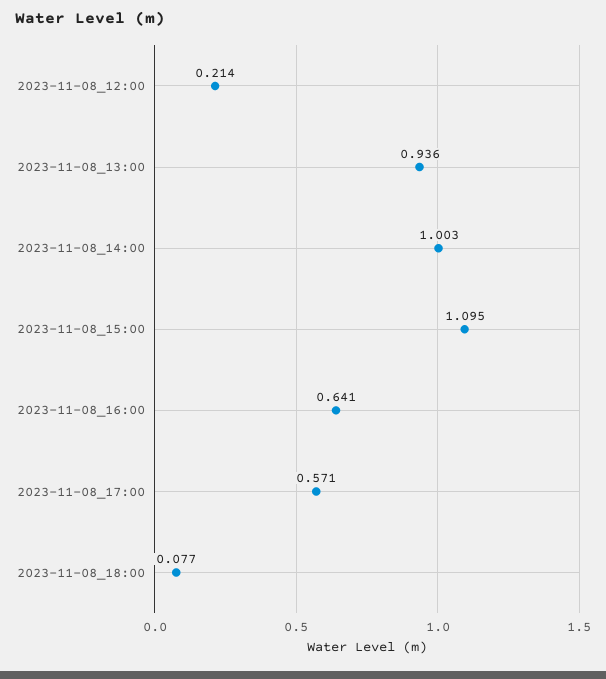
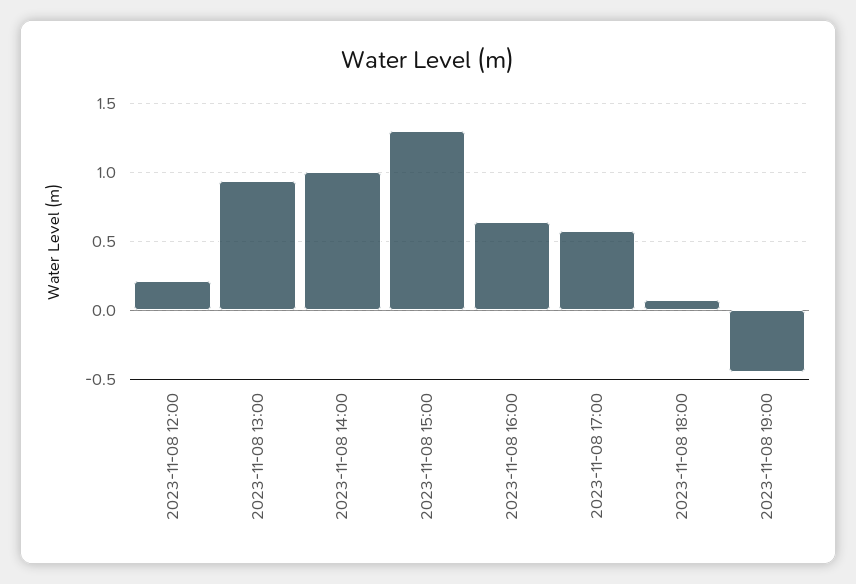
2023-11-08_15:00: 1.095 -> 1.3
2023-11-08 19:00: none -> -0.45

